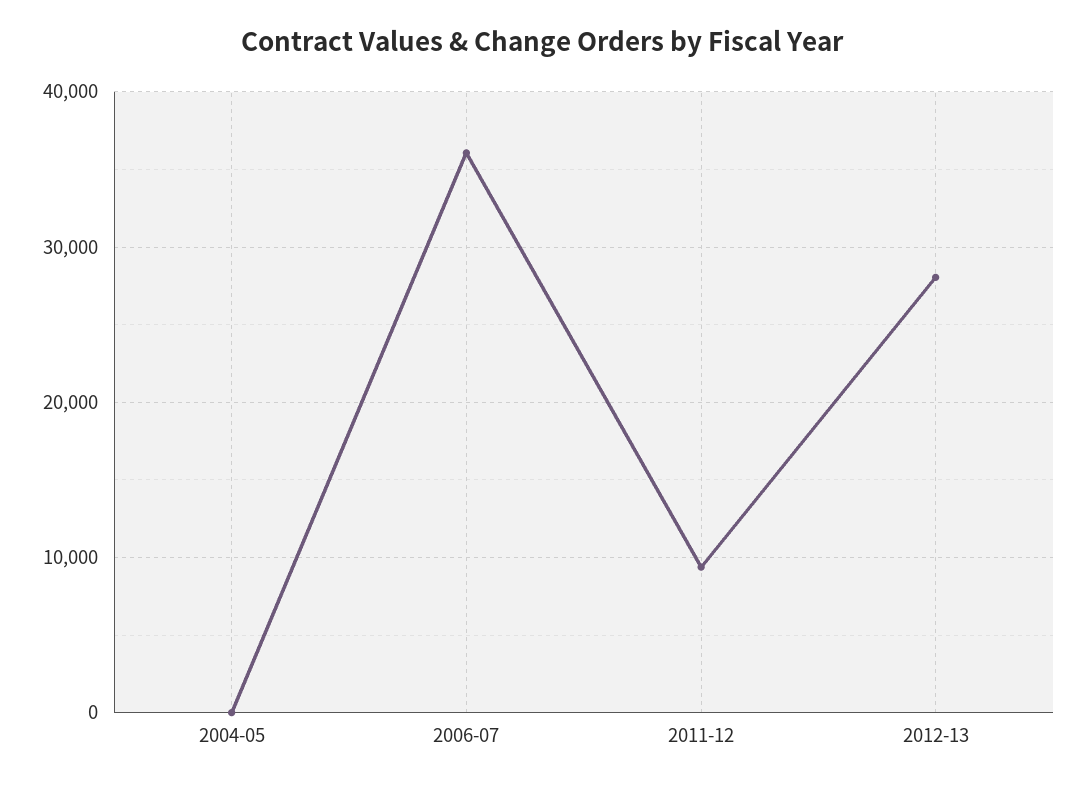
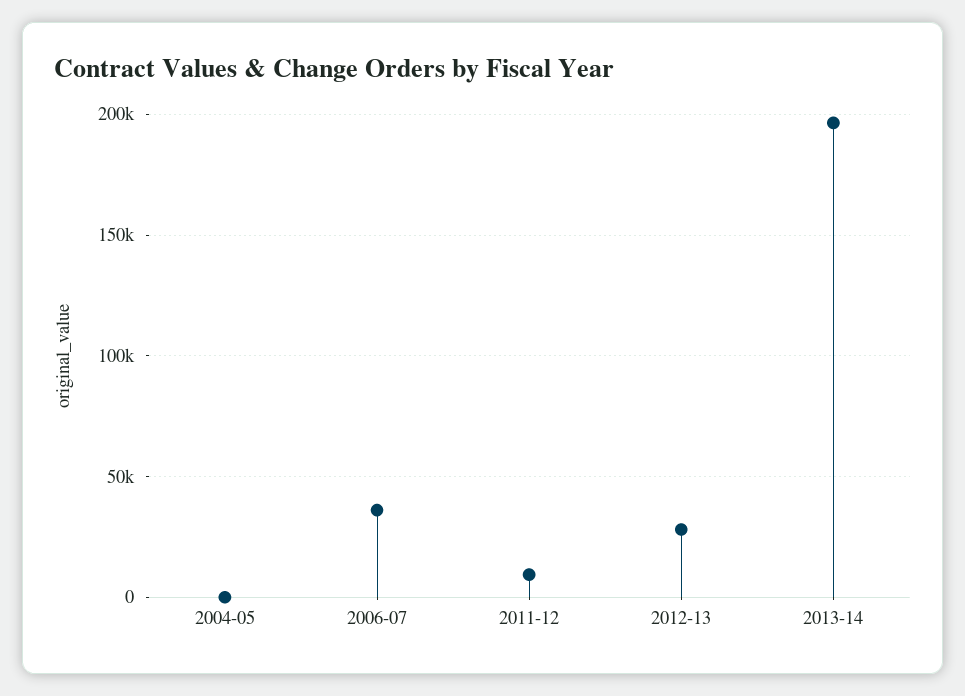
2013-14: none -> 195000

